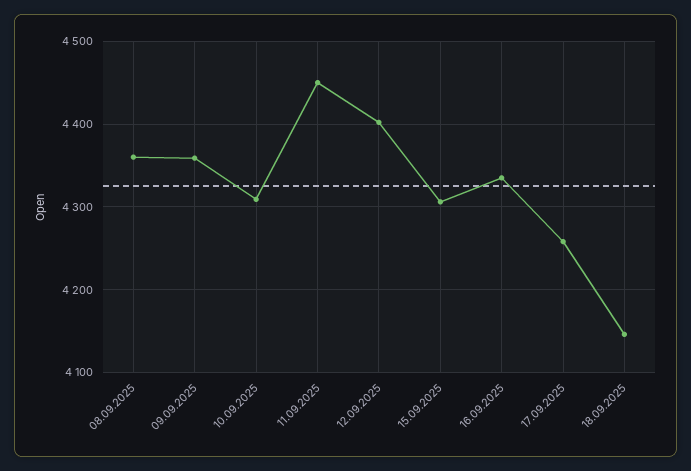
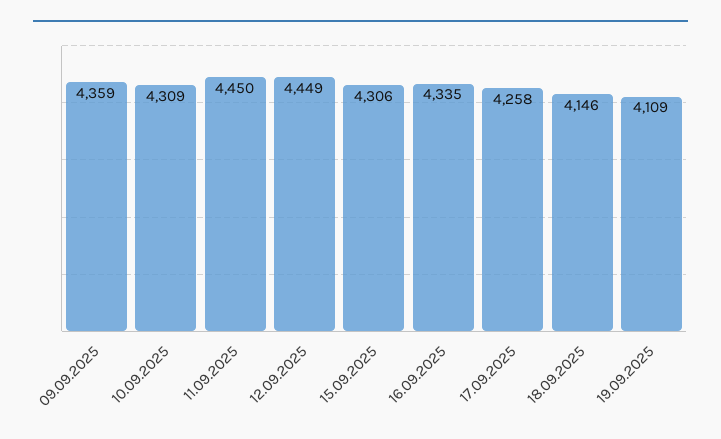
08.09.2025: 4360 -> none
12.09.2025: 4400 -> 4449
19.09.2025: none -> 4109

